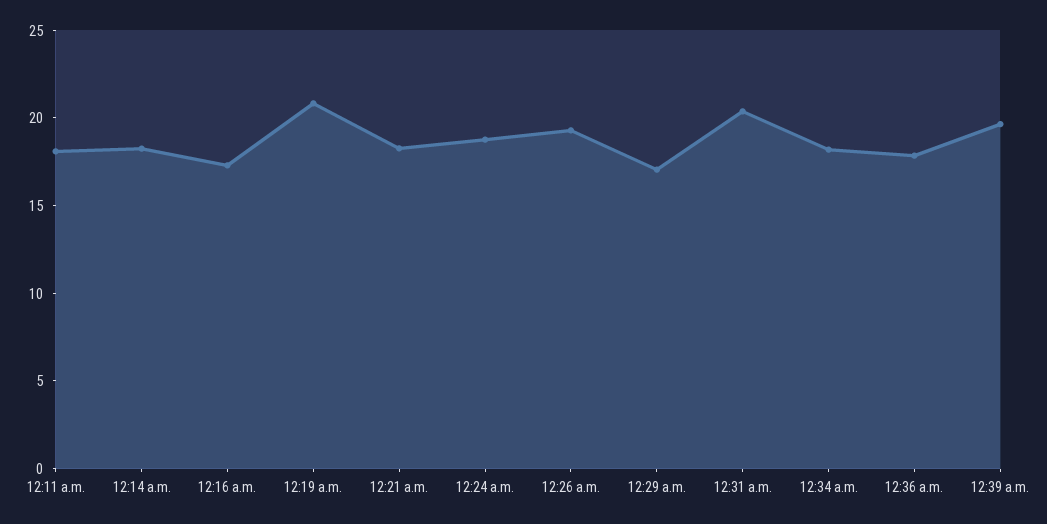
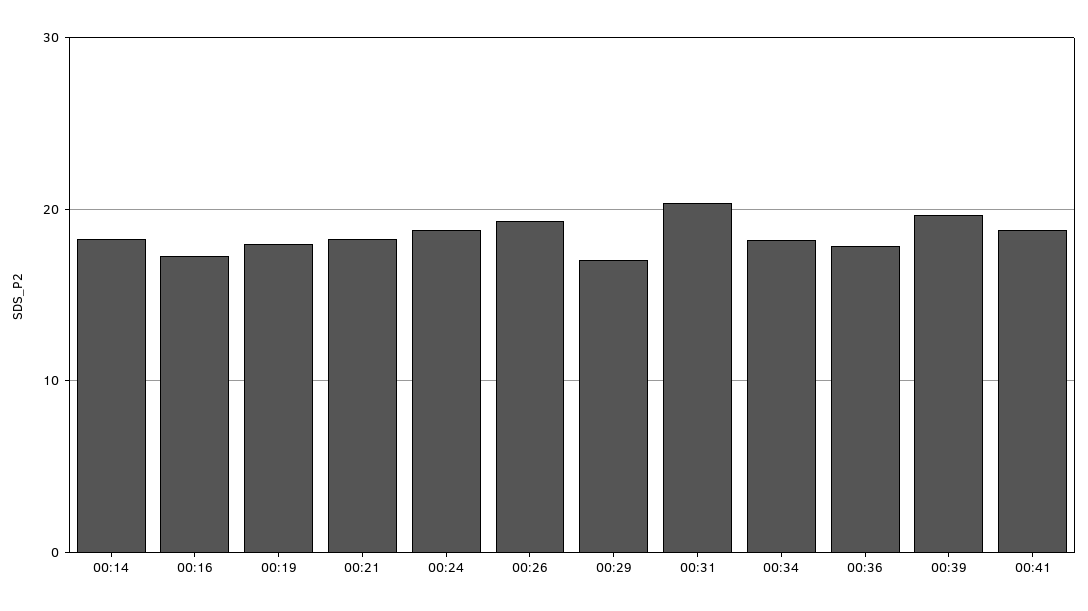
12:11 a.m.: 18 -> none
12:19 a.m.: 21 -> 18
00:41: none -> 19

